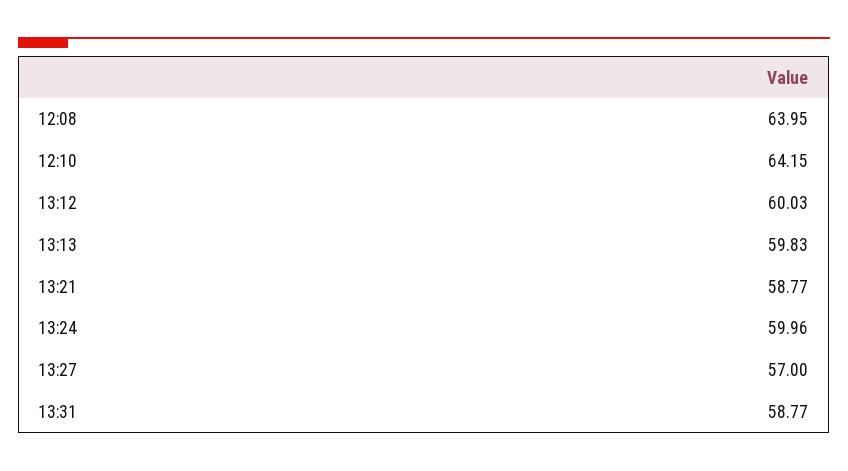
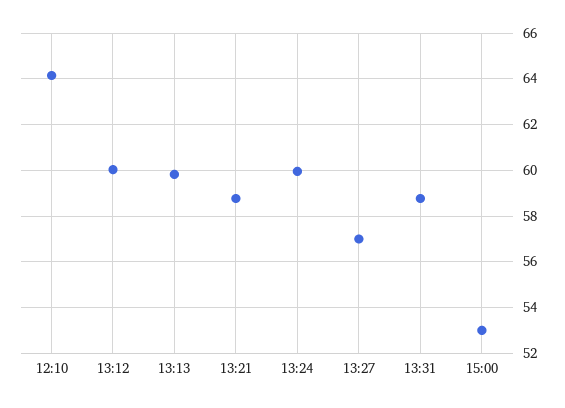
12:08: 63.95 -> none
15:00: none -> 53

